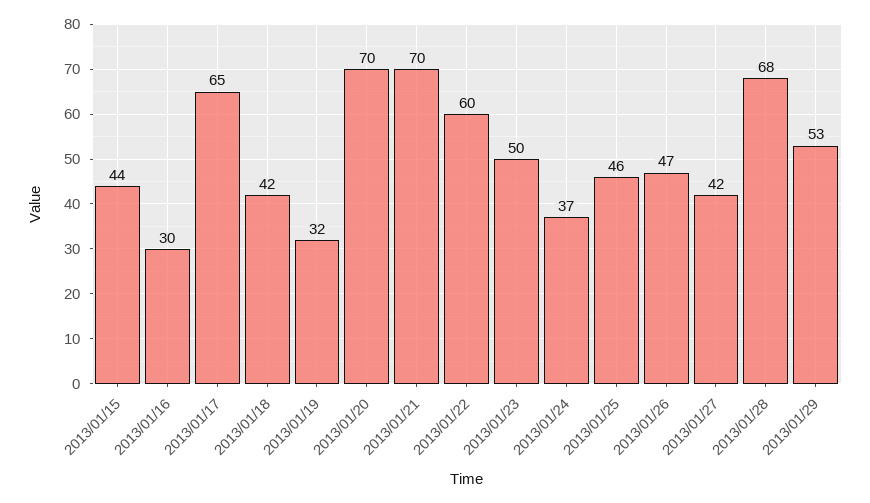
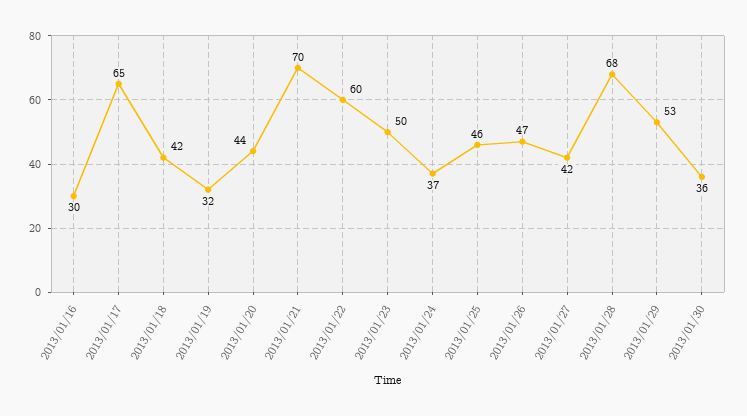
2013/01/15: 44 -> none
2013/01/20: 70 -> 44
2013/01/30: none -> 36

